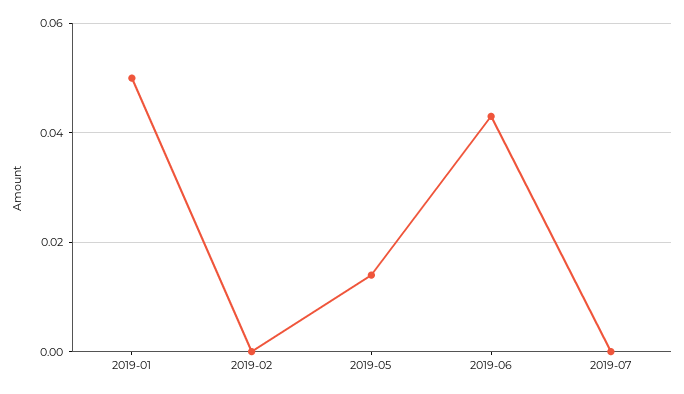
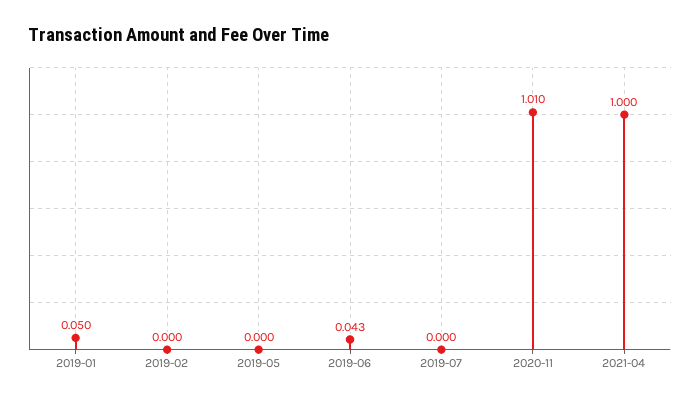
2019-05: 0.015 -> 0
2020-11: none -> 1.01
2021-04: none -> 1

